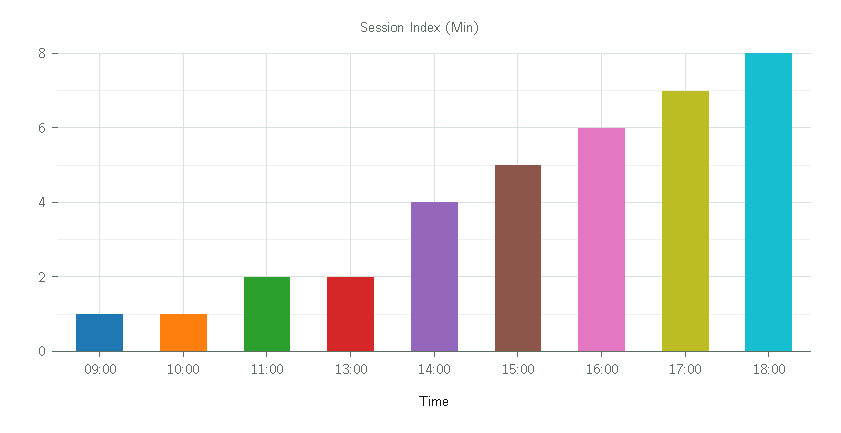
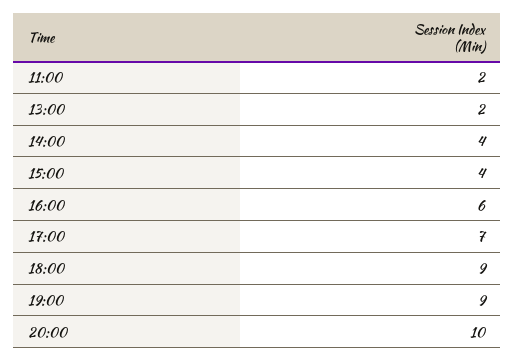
09:00: 1 -> none
10:00: 1 -> none
15:00: 5 -> 4
18:00: 8 -> 9
19:00: none -> 9
20:00: none -> 10

